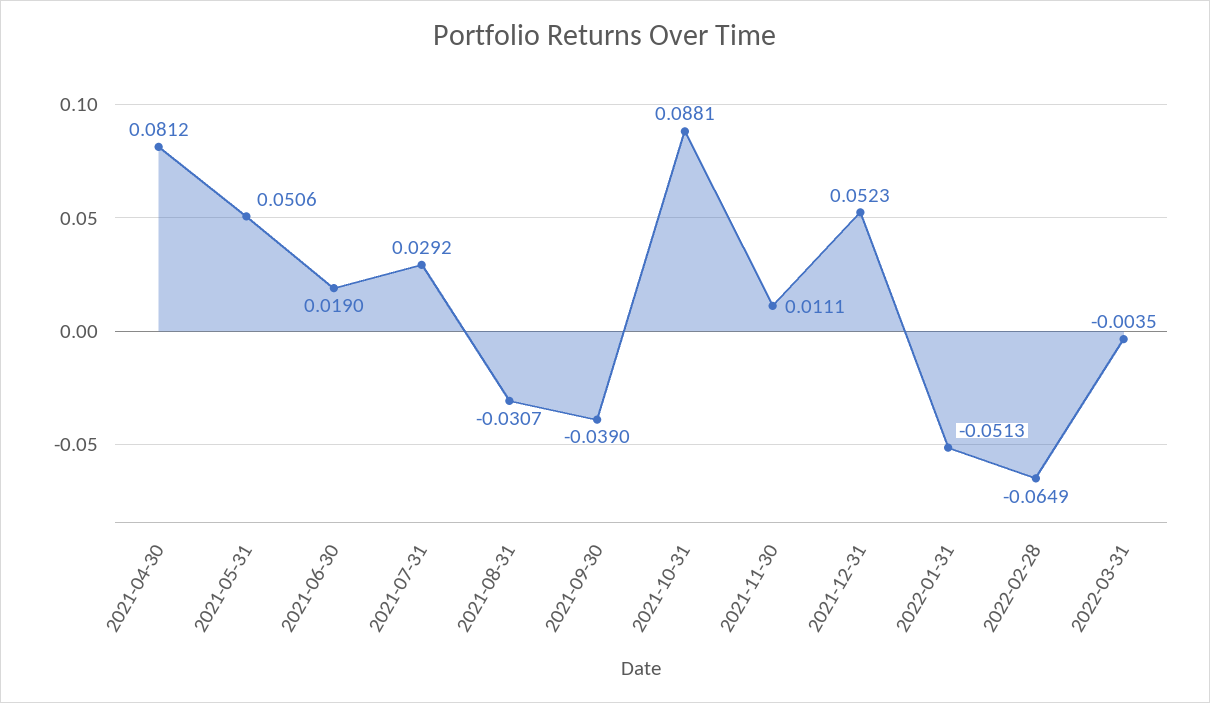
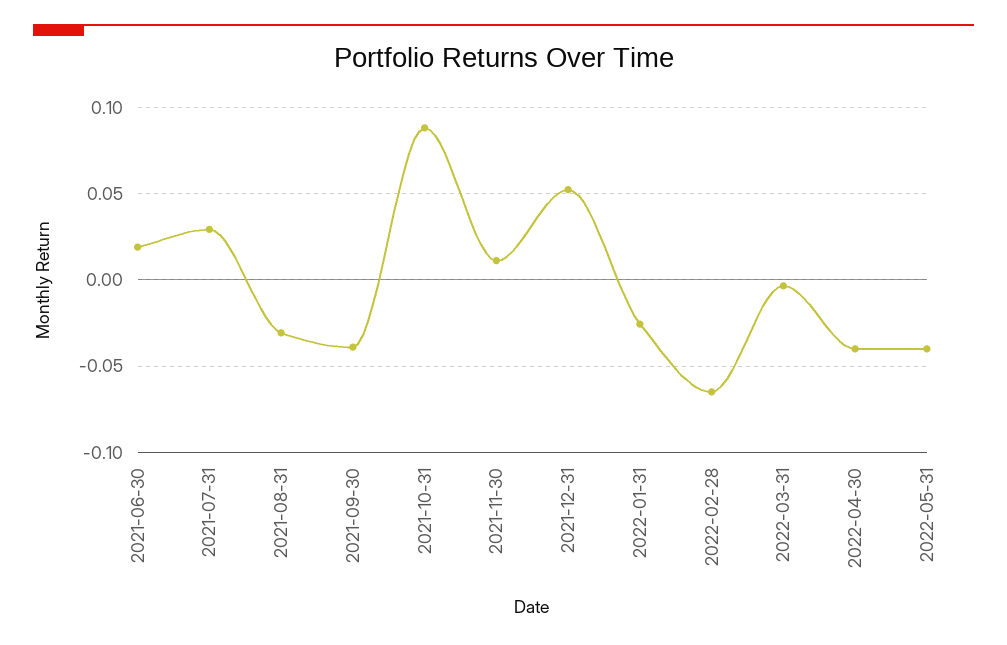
2021-04-30: 0.0812 -> none
2021-05-31: 0.0506 -> none
2022-01-31: -0.0513 -> -0.025
2022-04-30: none -> -0.04
2022-05-31: none -> -0.04

